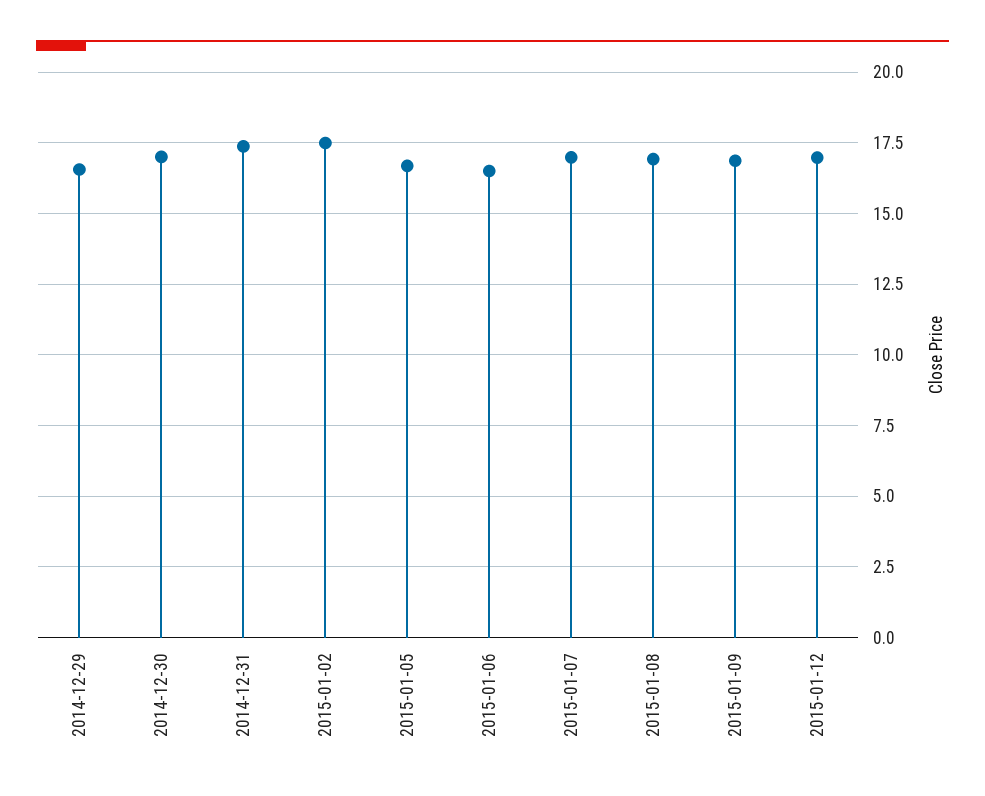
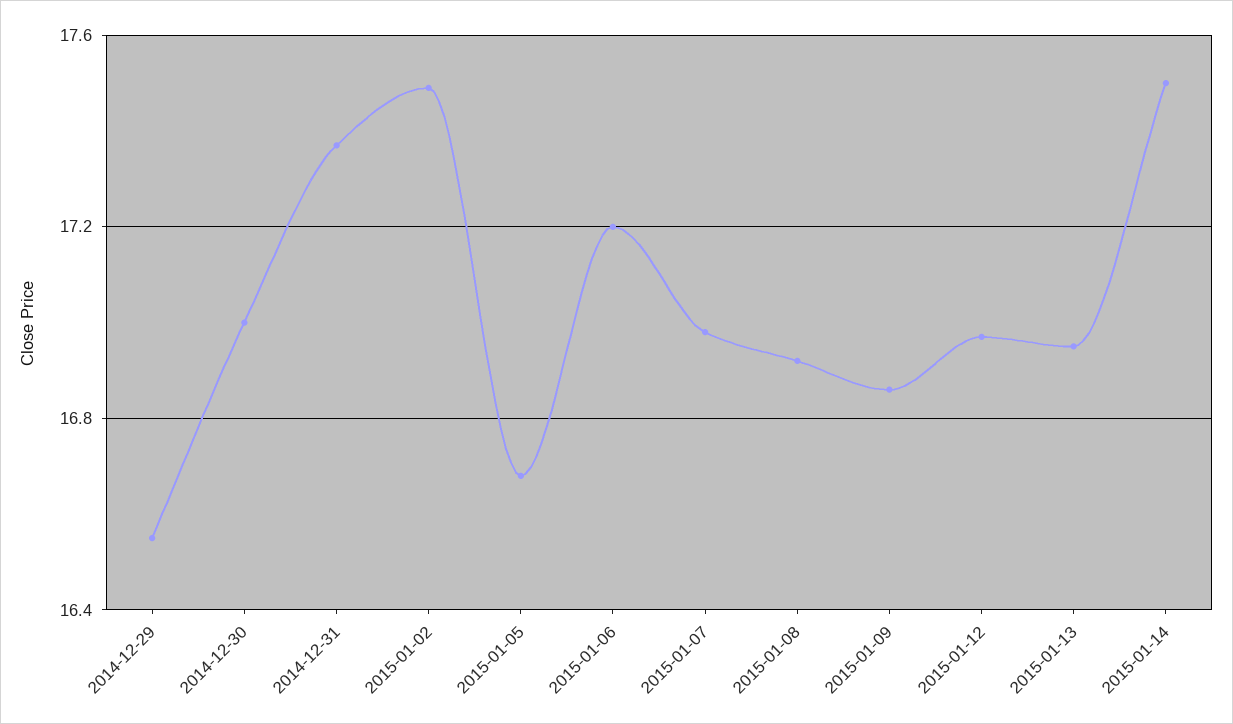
2015-01-06: 16.5 -> 17.2
2015-01-13: none -> 16.95
2015-01-14: none -> 17.5

